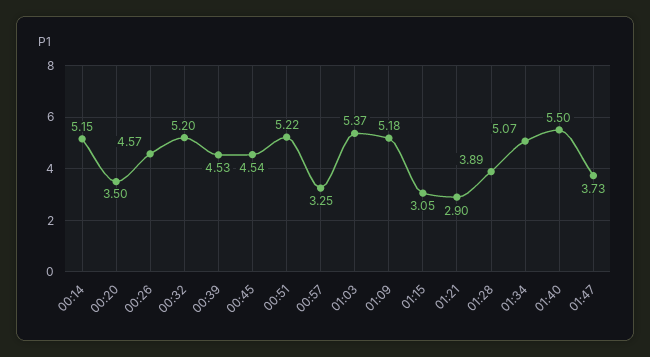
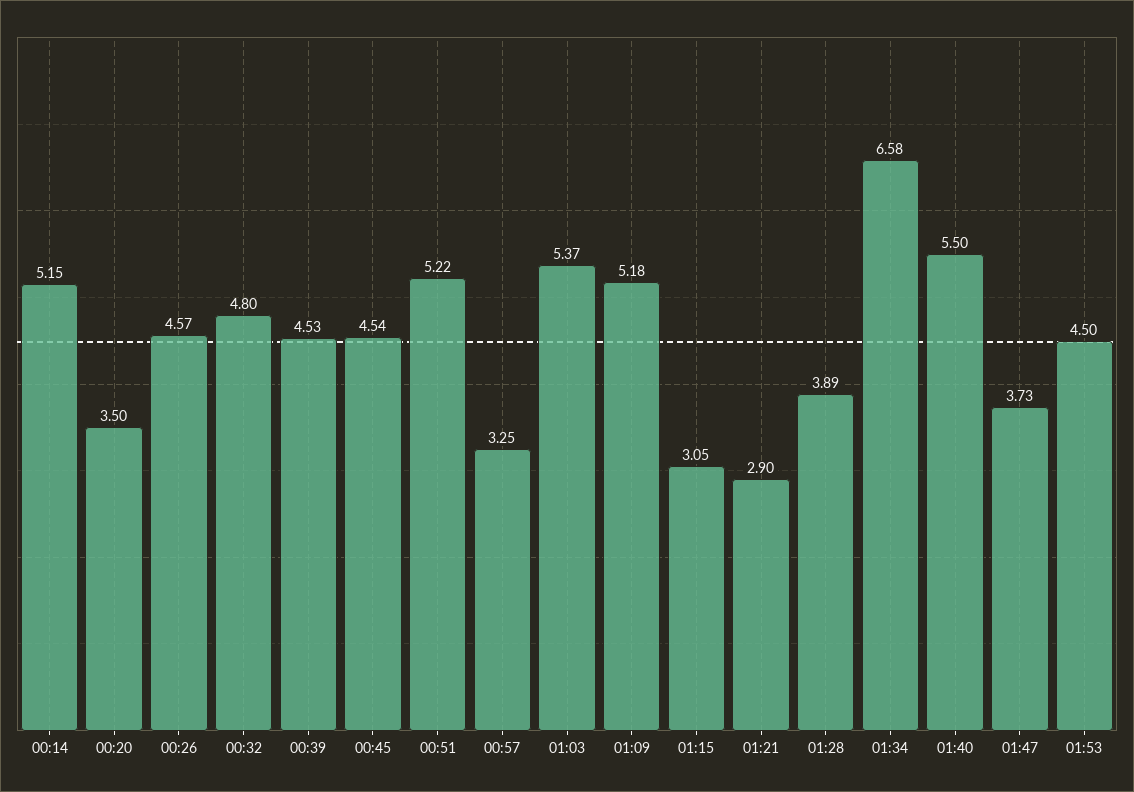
00:32: 5.2 -> 4.8
01:34: 5.07 -> 6.58
01:53: none -> 4.5

